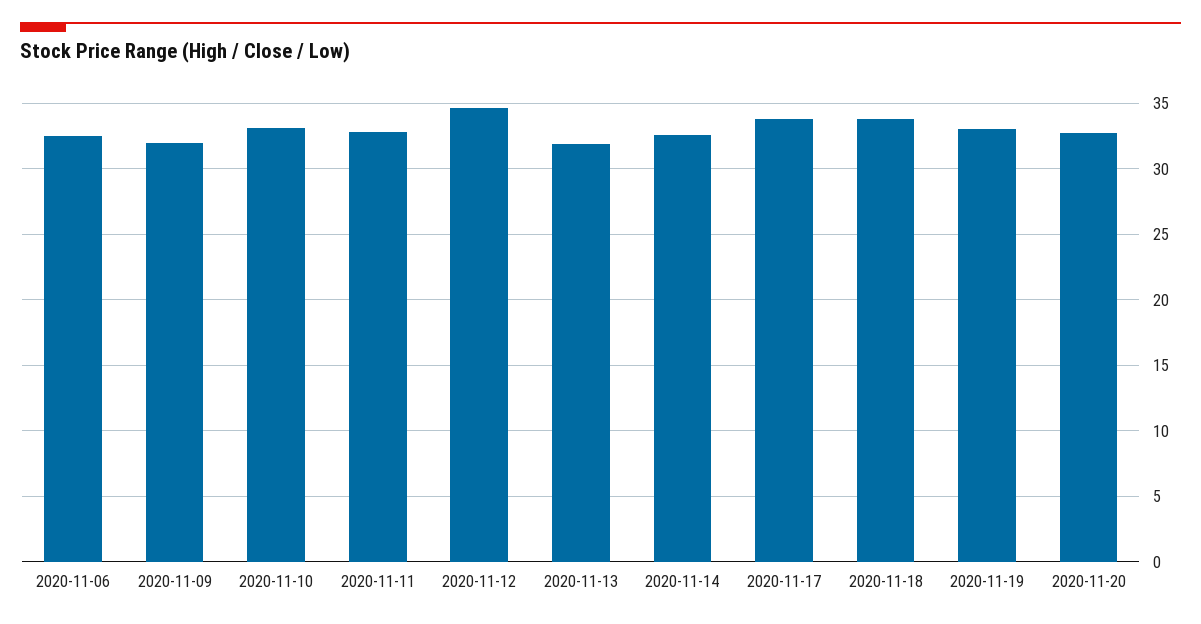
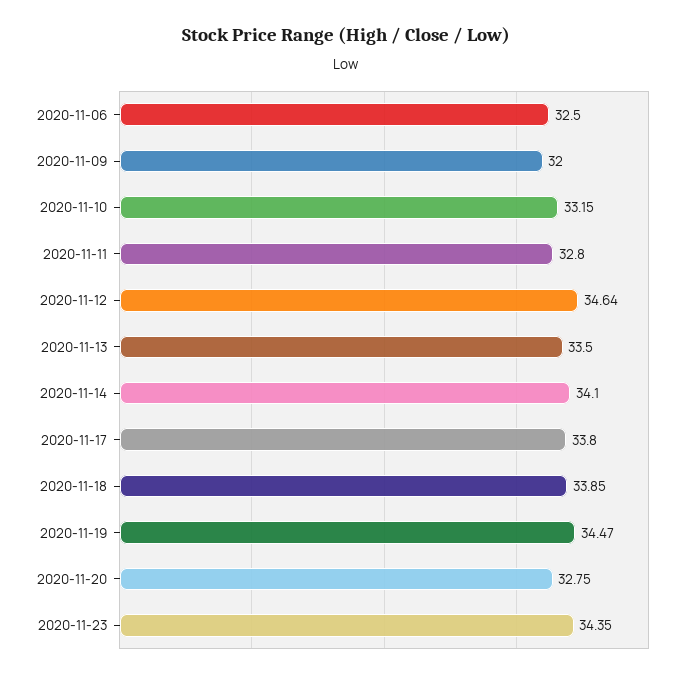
2020-11-13: 32 -> 33.5
2020-11-14: 32.5 -> 34.1
2020-11-19: 33 -> 34.47
2020-11-23: none -> 34.35

